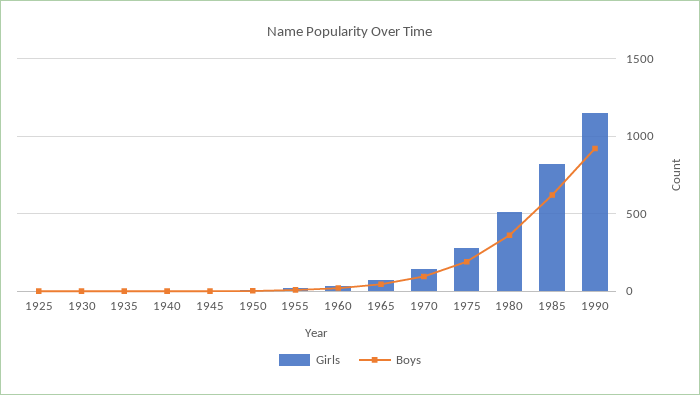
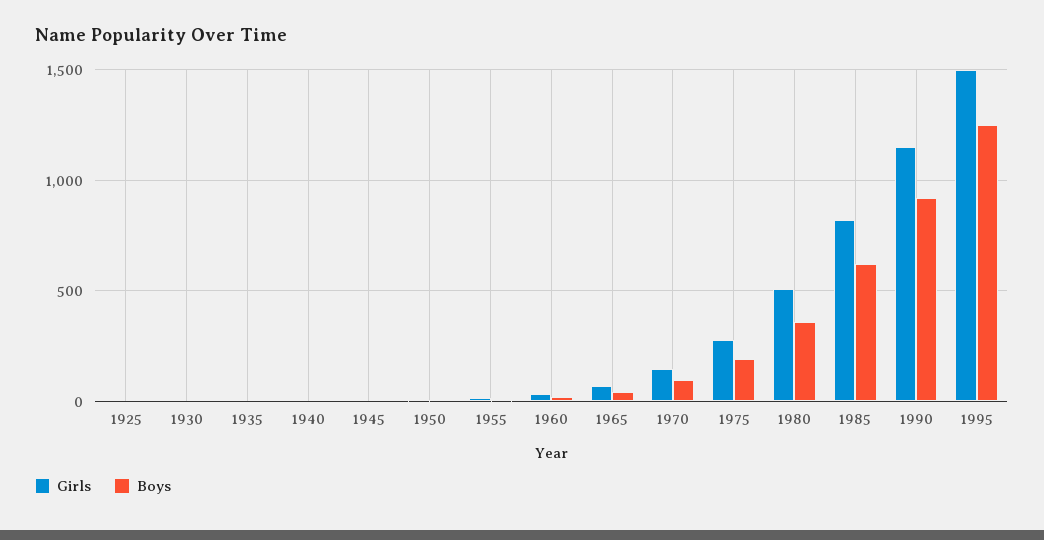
Girls, 1995: none -> 1500
Boys, 1995: none -> 1250

